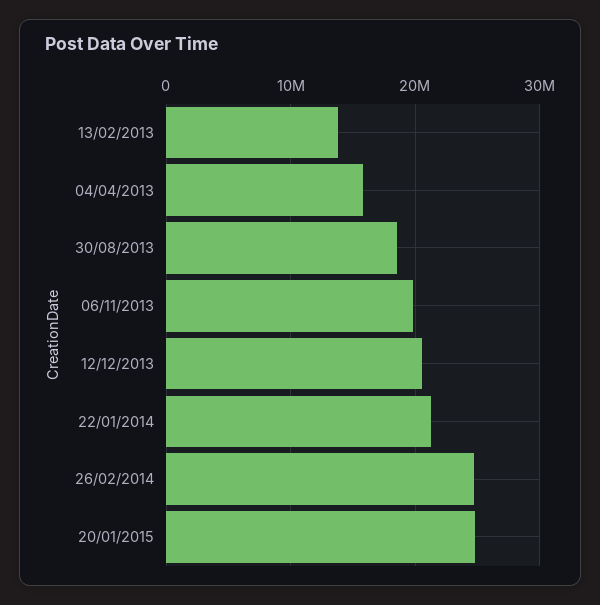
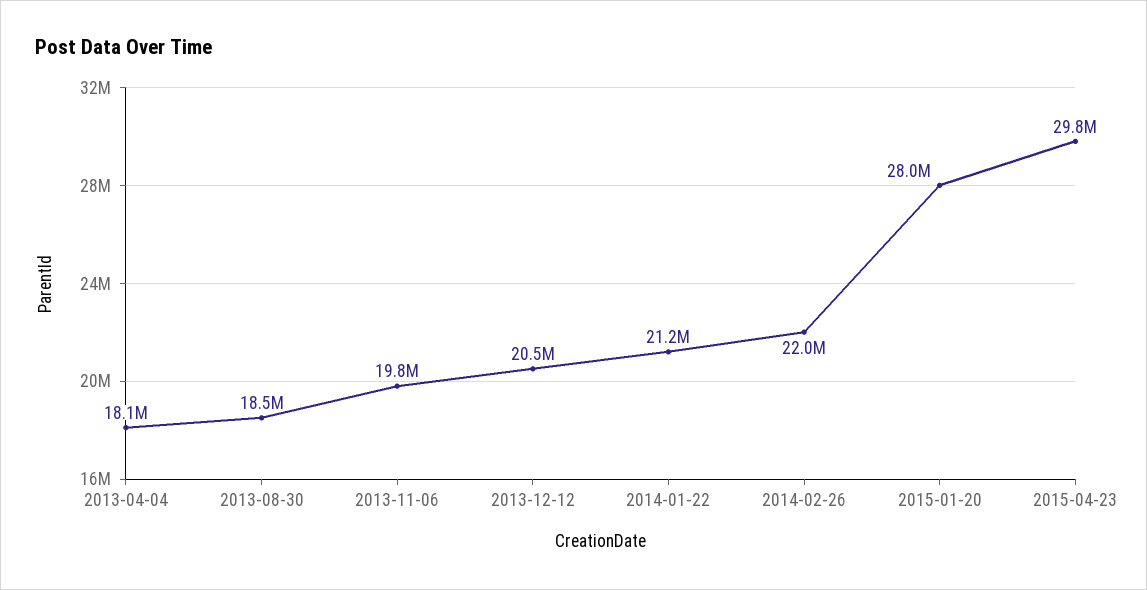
13/02/2013: 14000000 -> none
04/04/2013: 16000000 -> 18100000
26/02/2014: 25000000 -> 22000000
20/01/2015: 25000000 -> 28000000
2015-04-23: none -> 29800000

